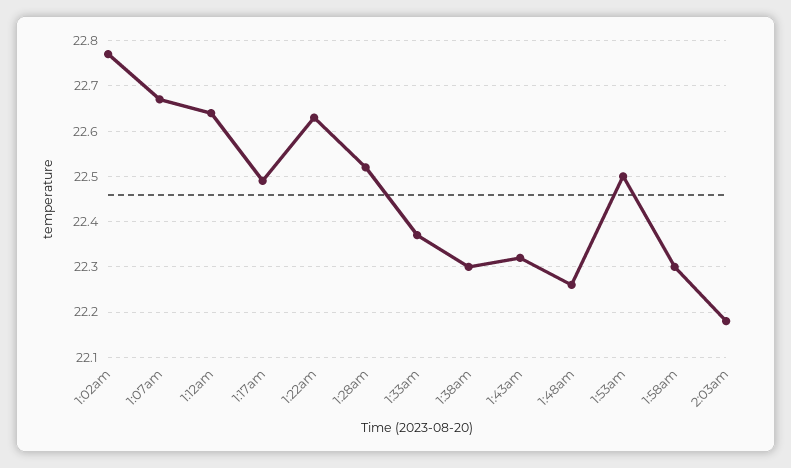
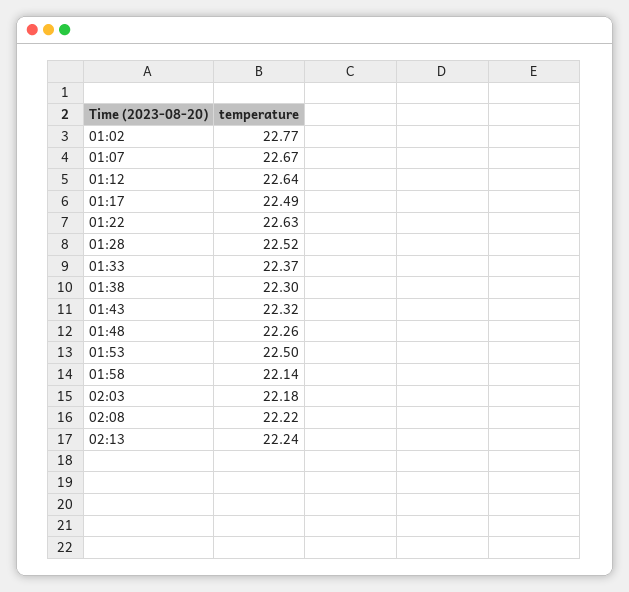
1:58am: 22.3 -> 22.14
02:08: none -> 22.22
02:13: none -> 22.24

